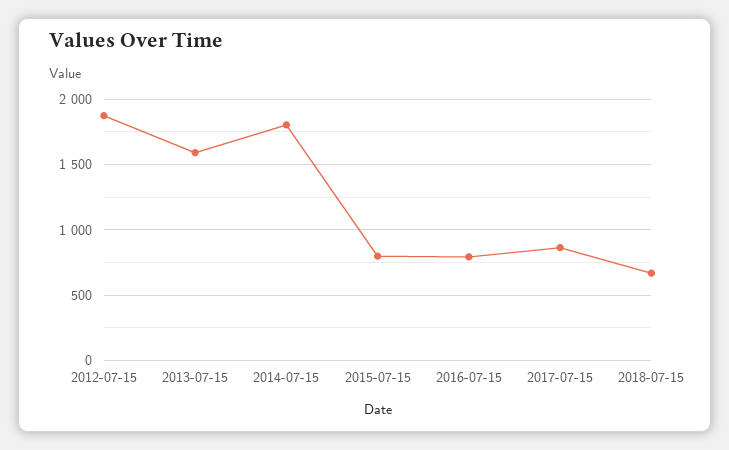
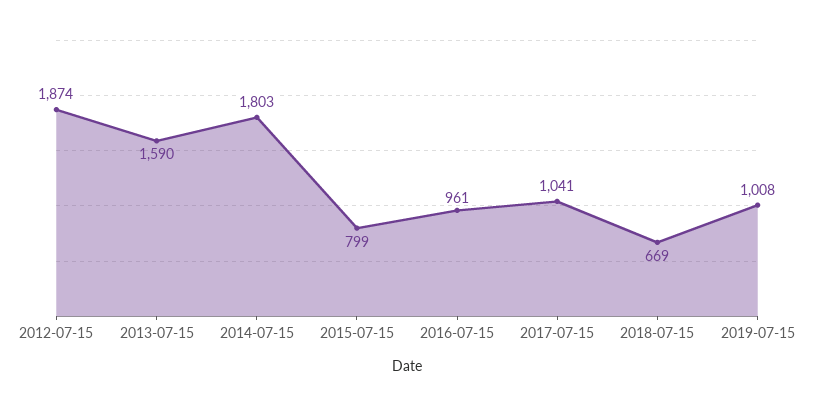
2016-07-15: 800 -> 961
2017-07-15: 850 -> 1041
2019-07-15: none -> 1008

